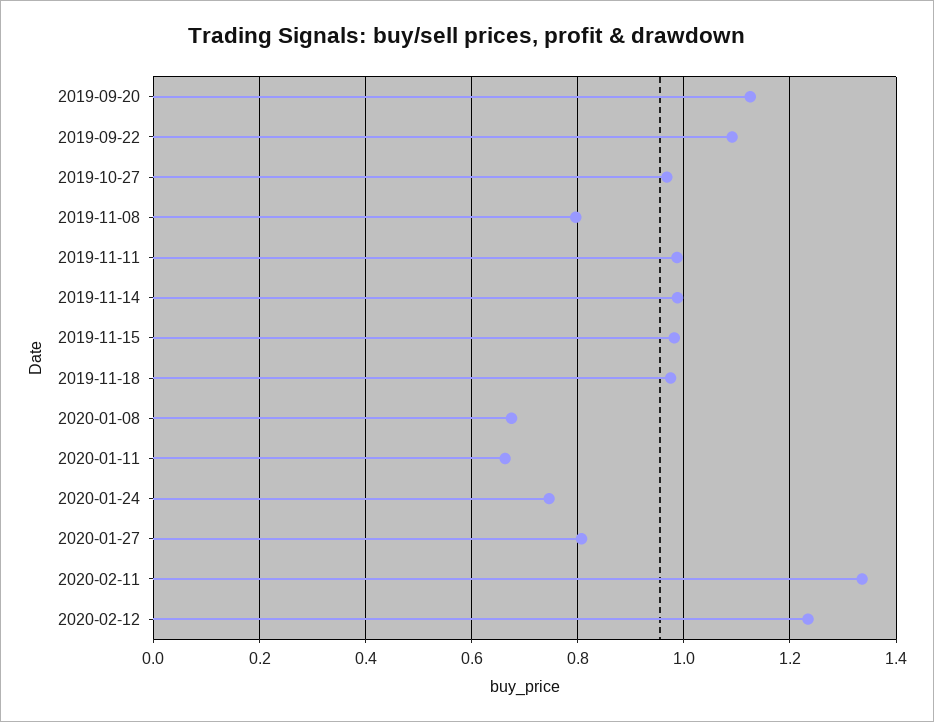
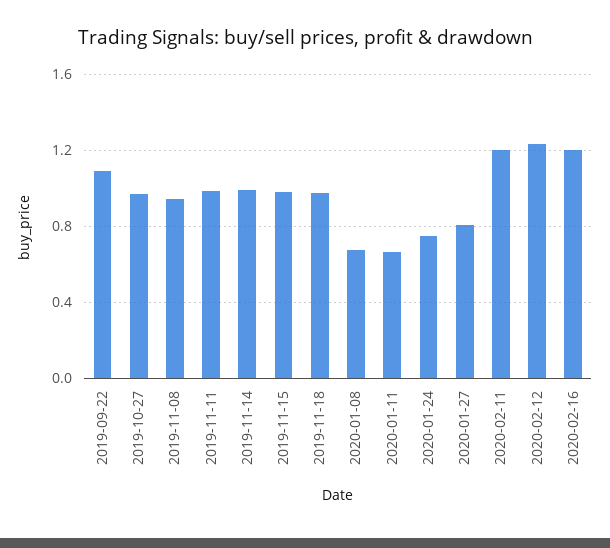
2019-09-20: 1.12 -> none
2019-11-08: 0.8 -> 0.95
2020-02-11: 1.34 -> 1.2
2020-02-16: none -> 1.2

